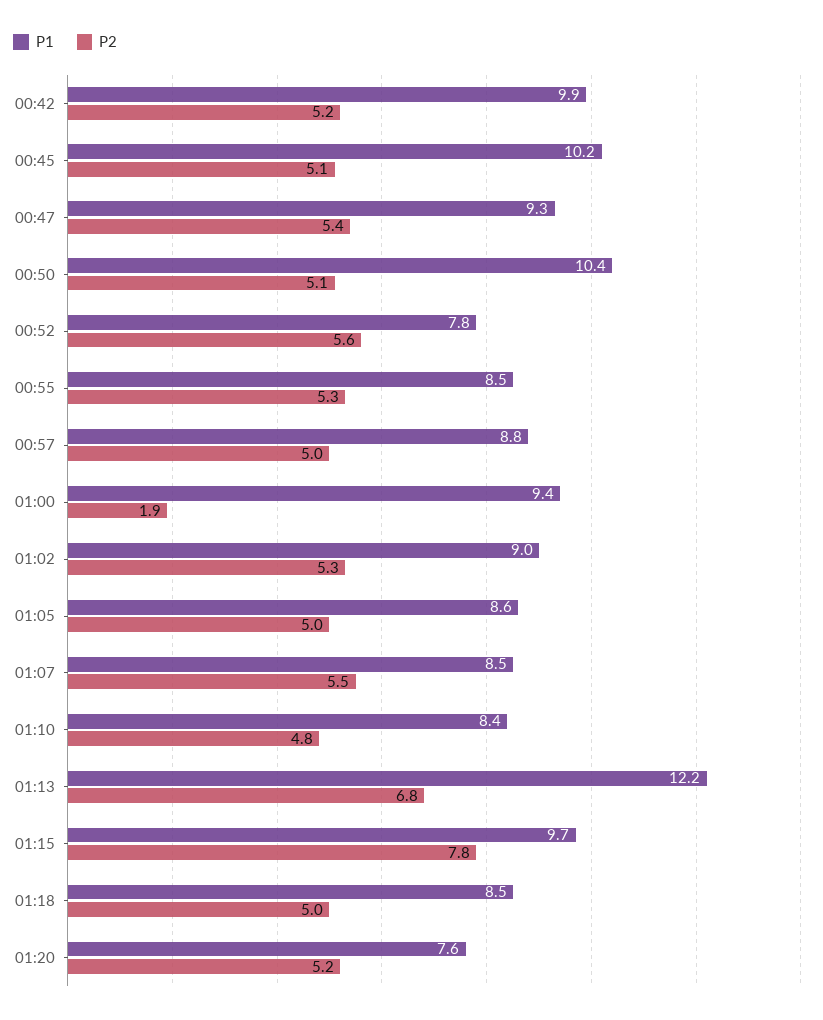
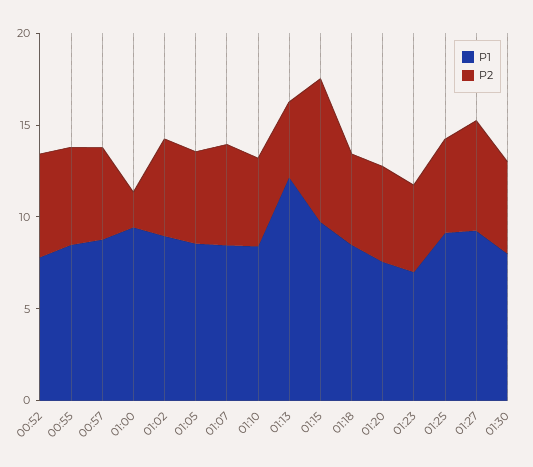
P1, 00:42: 9.9 -> none
P2, 00:42: 5.2 -> none
P1, 00:45: 10.2 -> none
P2, 00:45: 5.1 -> none
P1, 00:47: 9.3 -> none
P2, 00:47: 5.4 -> none
P1, 00:50: 10.4 -> none
P2, 00:50: 5.1 -> none
P2, 01:13: 6.8 -> 4
P1, 01:23: none -> 7
P2, 01:23: none -> 5
P1, 01:25: none -> 9
P2, 01:25: none -> 5
P1, 01:27: none -> 9
P2, 01:27: none -> 6
P1, 01:30: none -> 8
P2, 01:30: none -> 5

